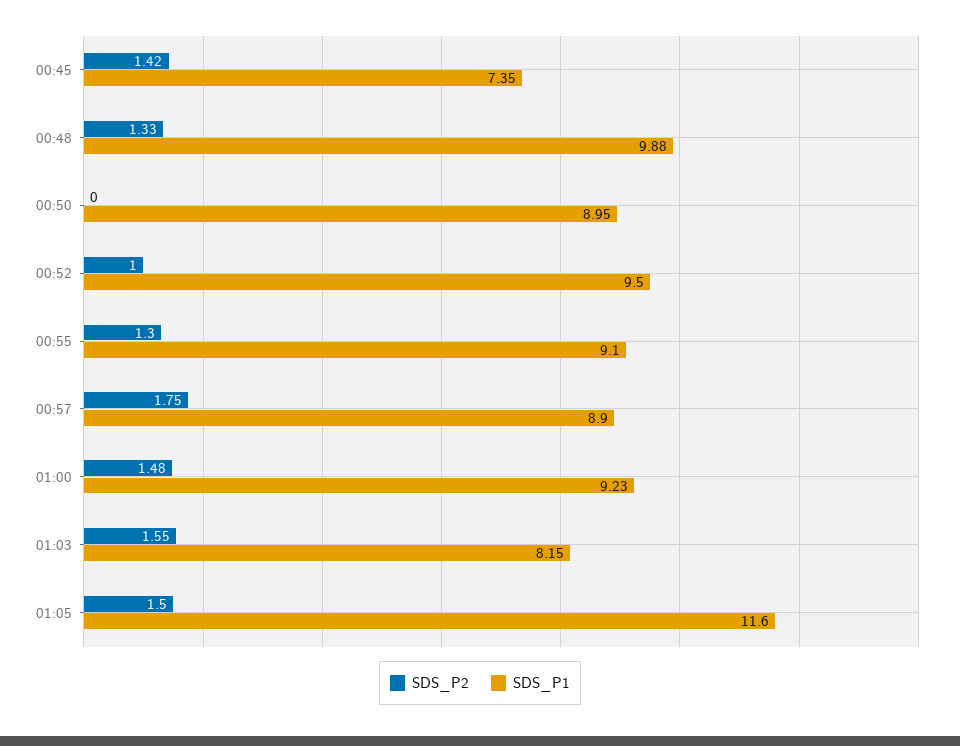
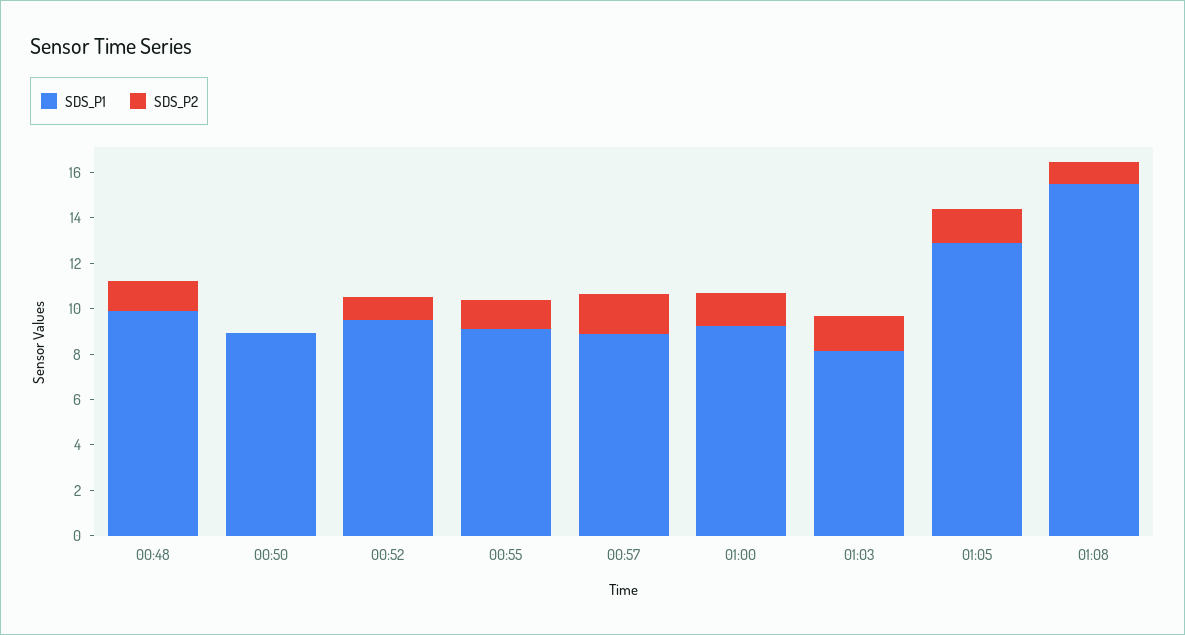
SDS_P2, 00:45: 1.42 -> none
SDS_P1, 00:45: 7.35 -> none
SDS_P1, 01:05: 11.6 -> 13
SDS_P1, 01:08: none -> 15.5
SDS_P2, 01:08: none -> 1

